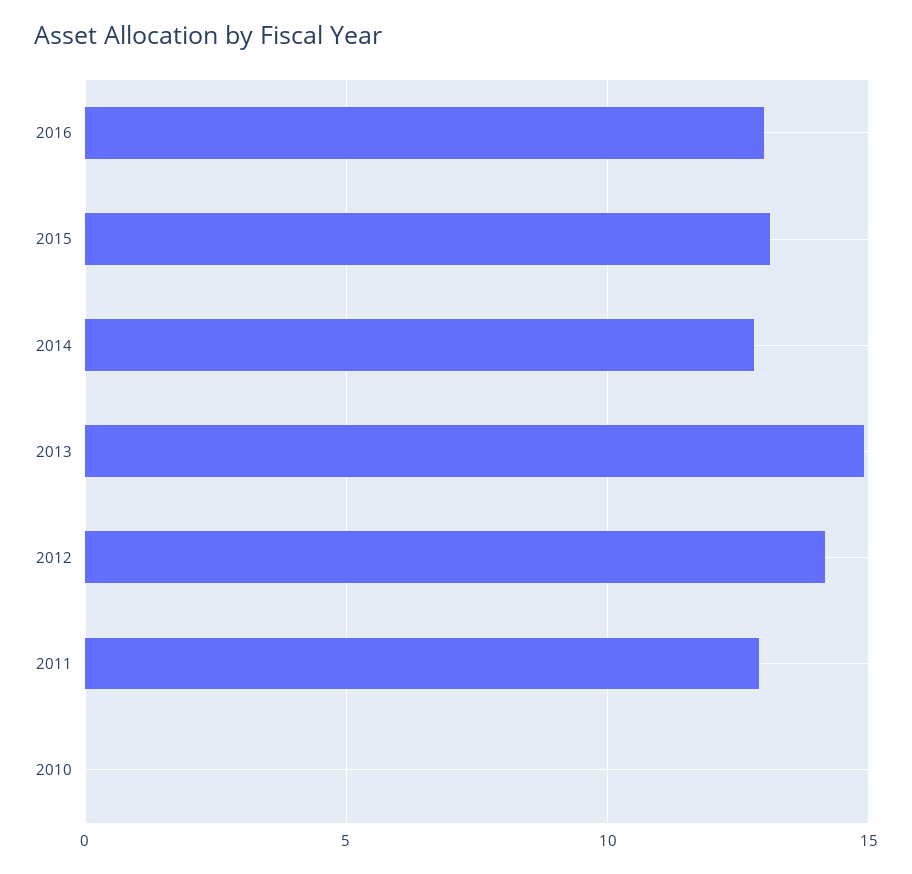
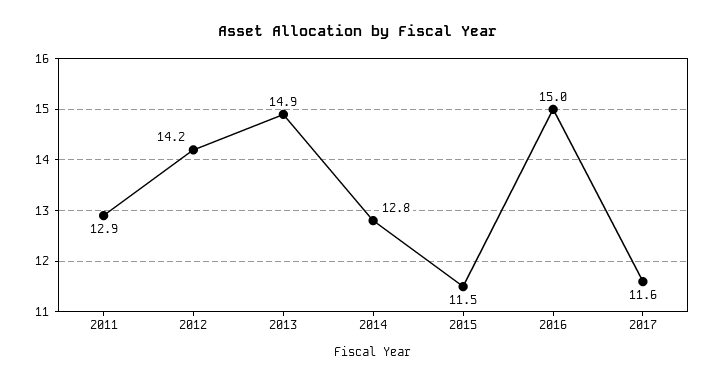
2016: 13 -> 15
2015: 13 -> 11.5
2010: 0 -> none
2017: none -> 11.6

